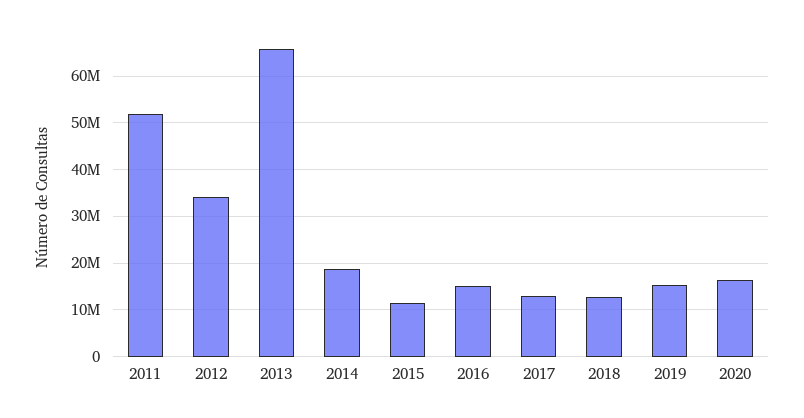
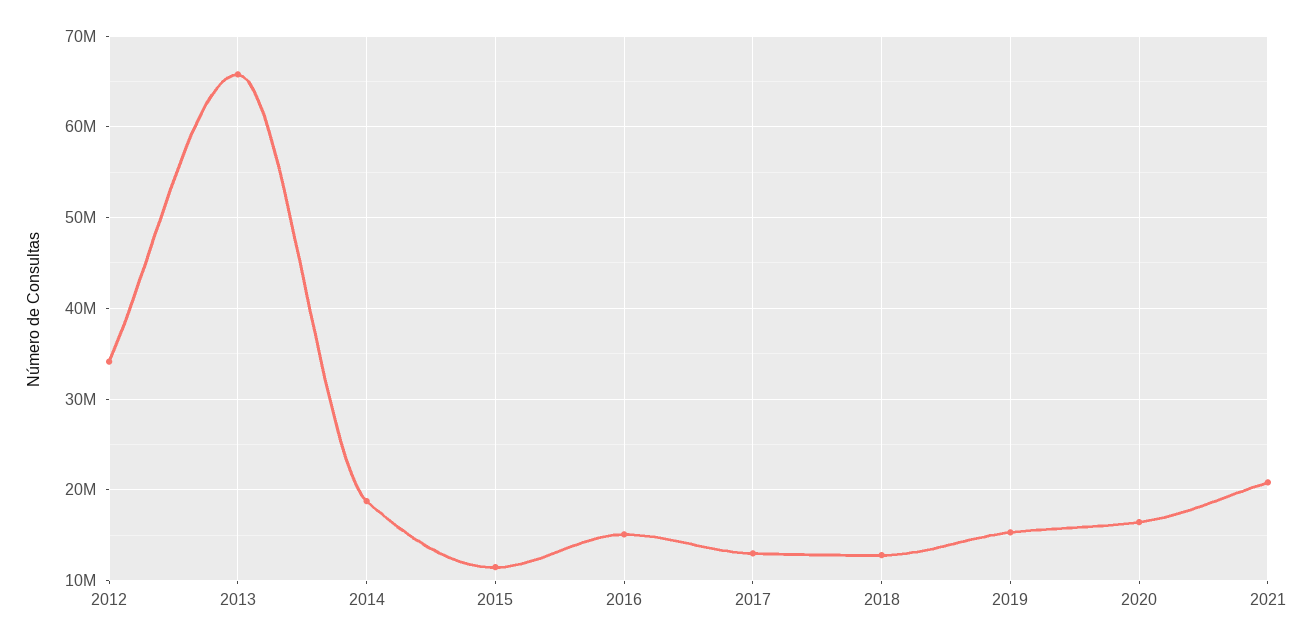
2011: 52000000 -> none
2021: none -> 21000000

